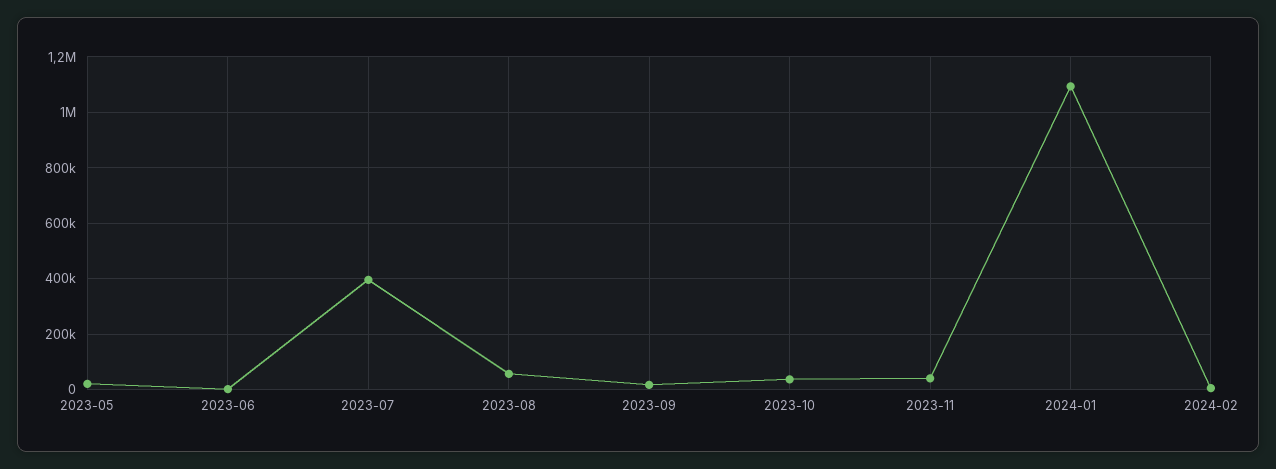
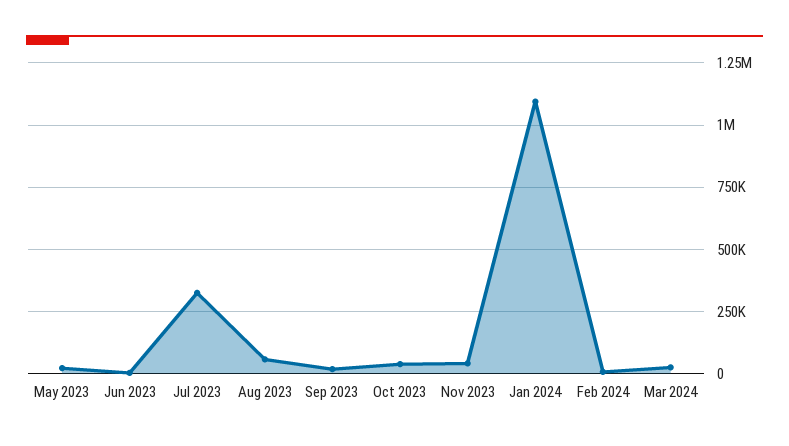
2023-07: 400000 -> 325000
Mar 2024: none -> 25000

